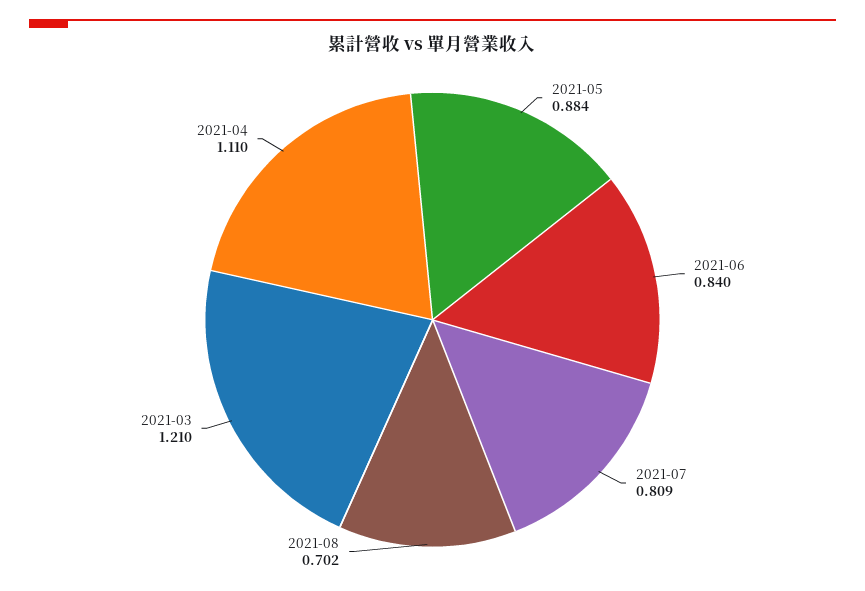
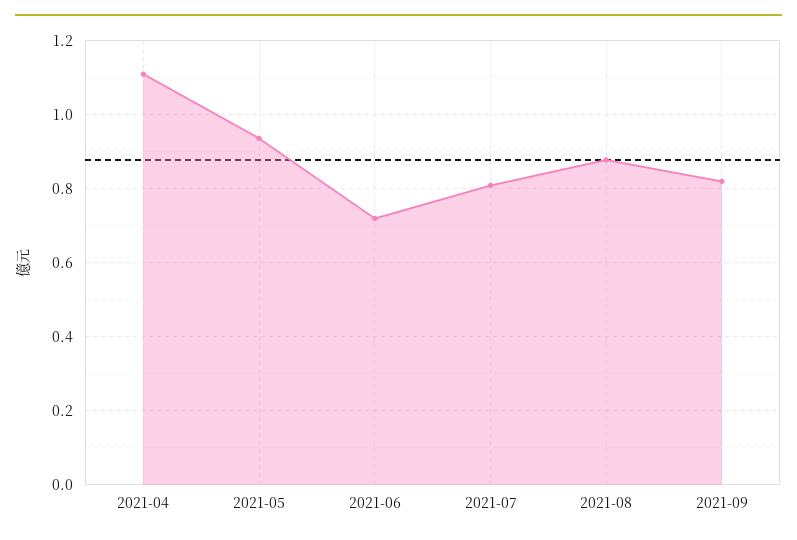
2021-05: 0.884 -> 0.94
2021-06: 0.84 -> 0.72
2021-08: 0.702 -> 0.88
2021-03: 1.21 -> none
2021-09: none -> 0.82

